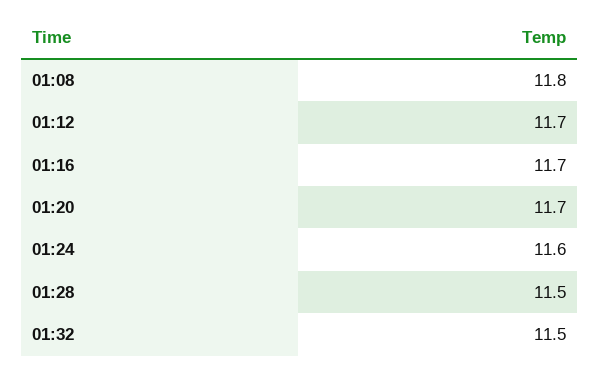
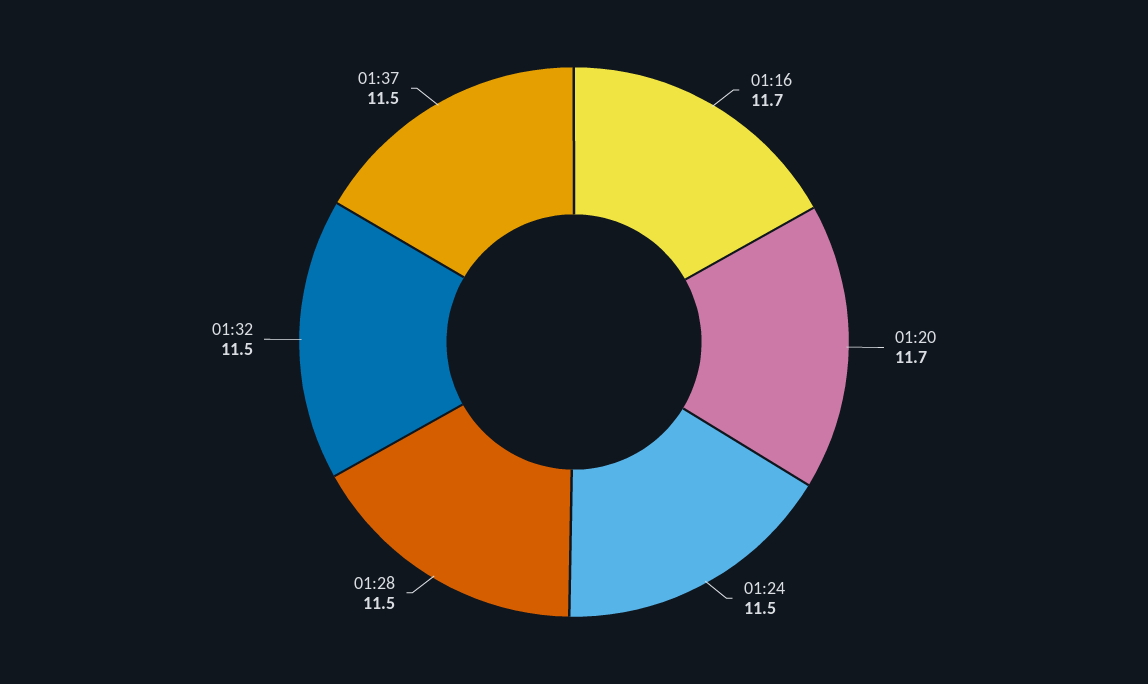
01:08: 11.8 -> none
01:12: 11.7 -> none
01:24: 11.6 -> 11.5
01:37: none -> 11.5

